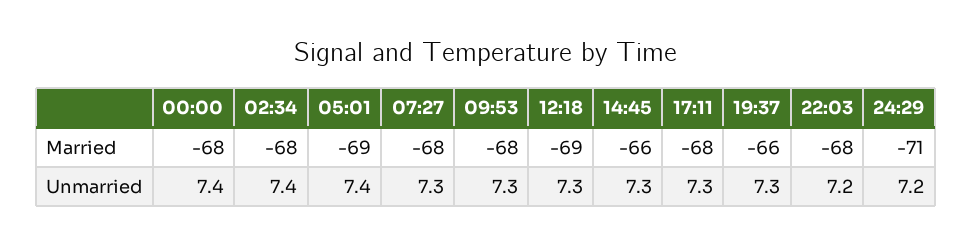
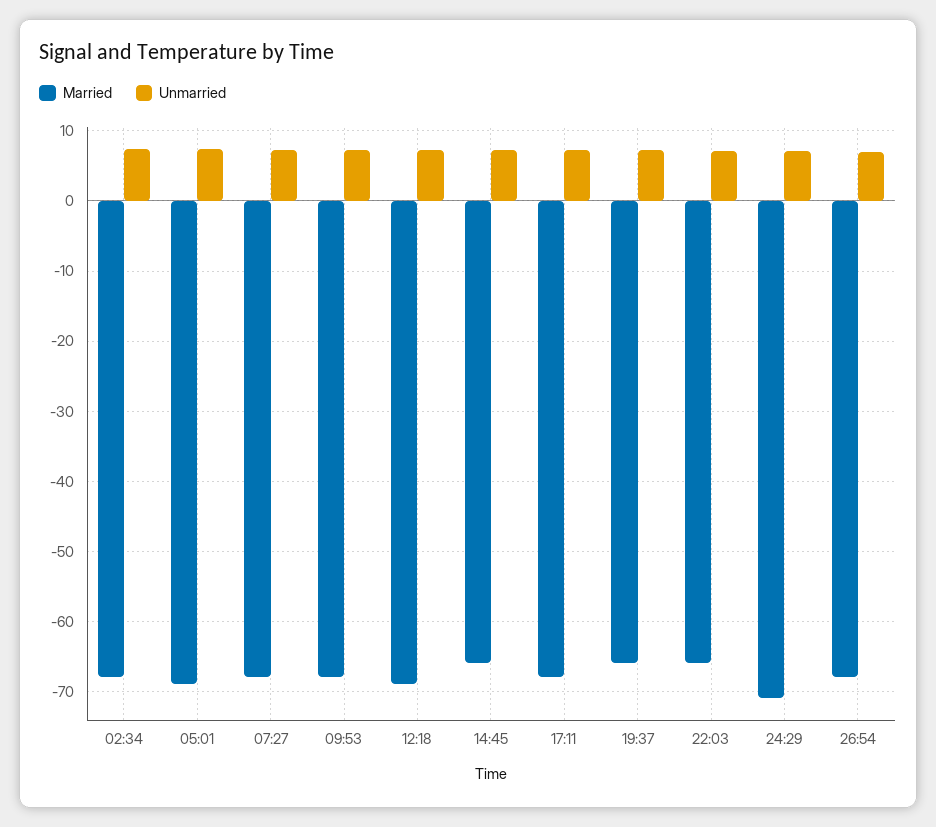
Married, 00:00: -68 -> none
Married, 22:03: -68 -> -66
Unmarried, 00:00: 7.4 -> none
Married, 26:54: none -> -68
Unmarried, 26:54: none -> 7

